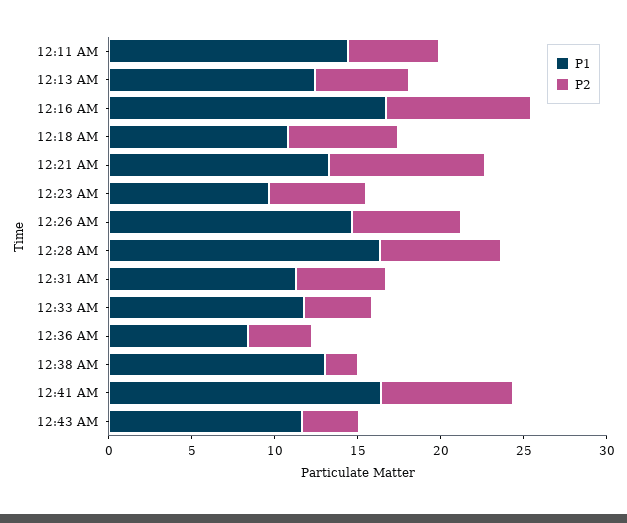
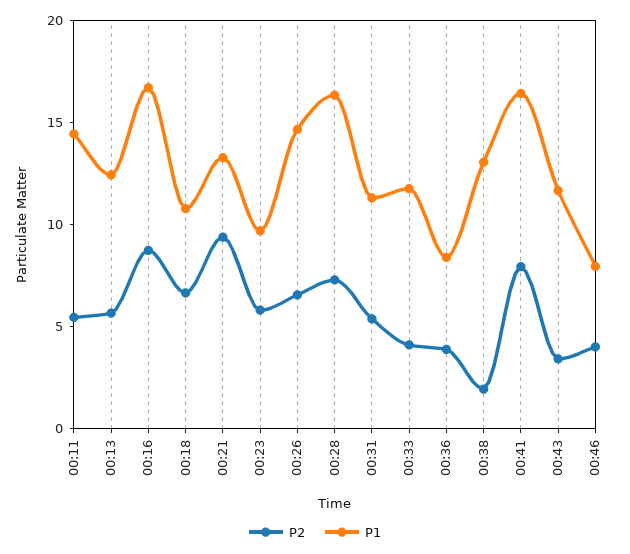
P2, 00:46: none -> 4
P1, 00:46: none -> 8

